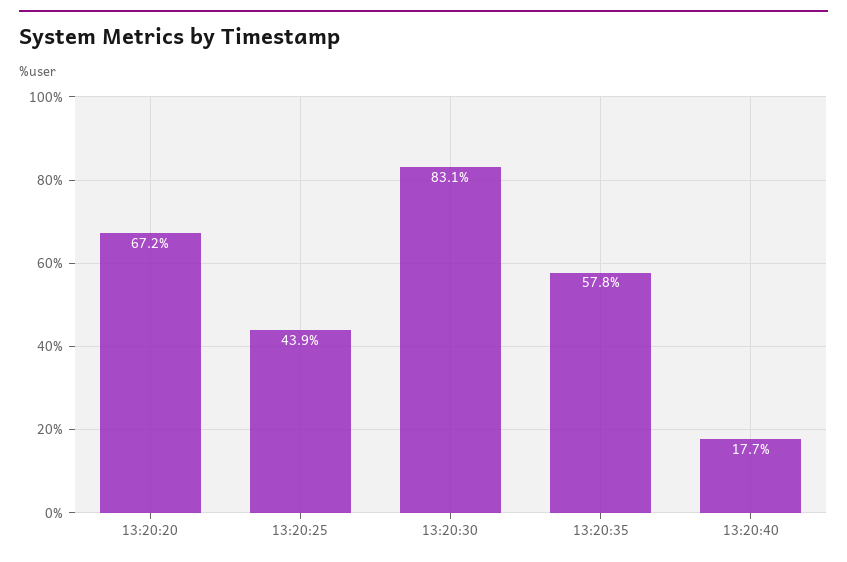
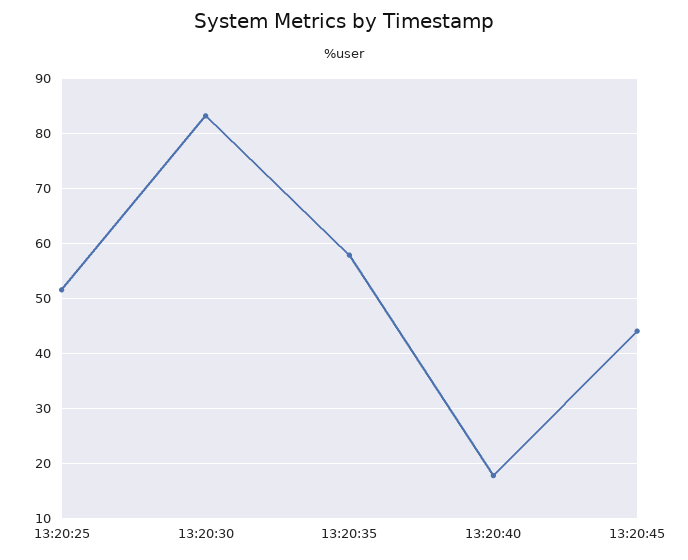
13:20:20: 67.2 -> none
13:20:25: 43.9 -> 52
13:20:45: none -> 44

